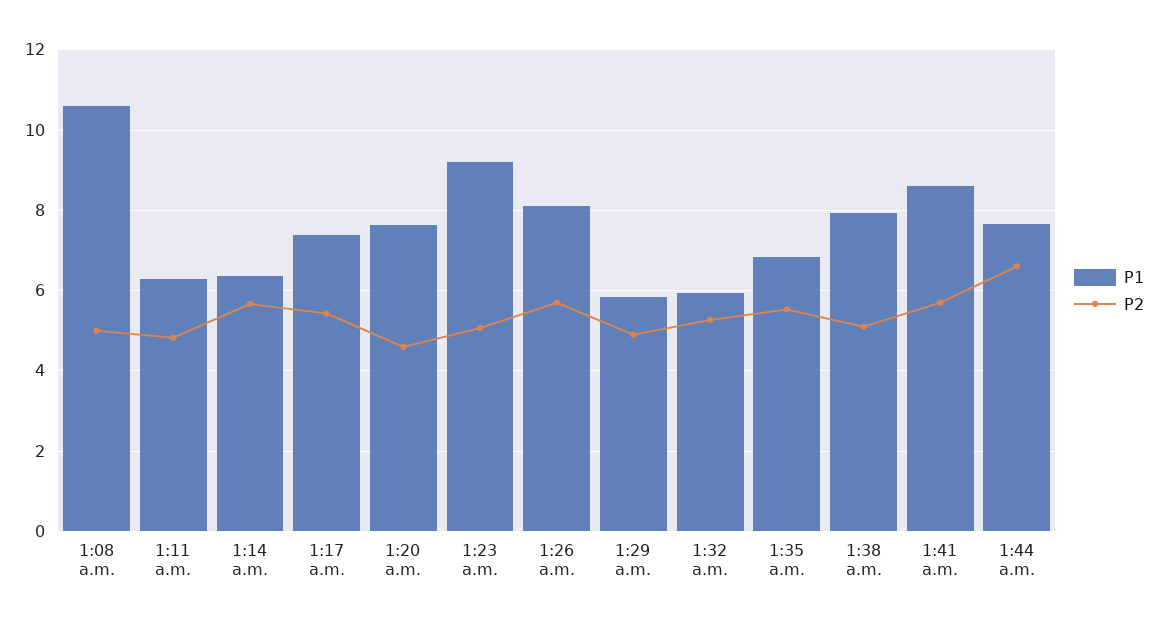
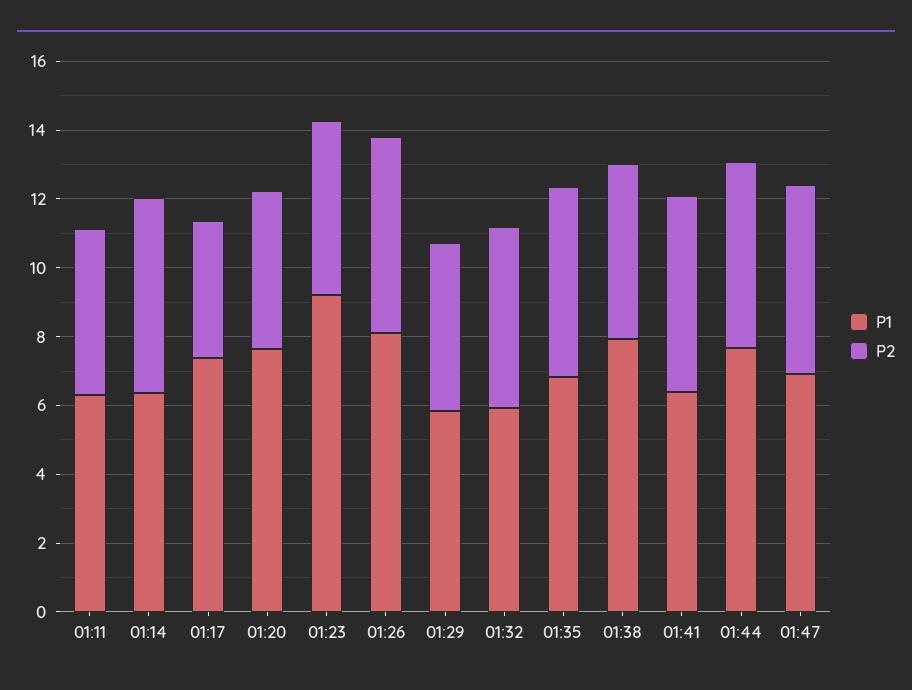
P1, 1:08 a.m.: 10.6 -> none
P2, 1:08 a.m.: 5 -> none
P2, 1:17 a.m.: 5.4 -> 4
P1, 1:41 a.m.: 8.6 -> 6.5
P2, 1:44 a.m.: 6.6 -> 5.5
P1, 01:47: none -> 7
P2, 01:47: none -> 5.5

